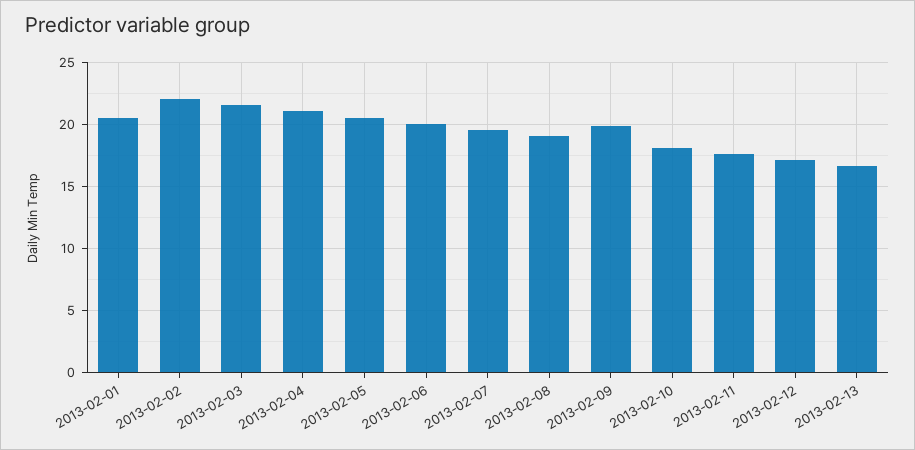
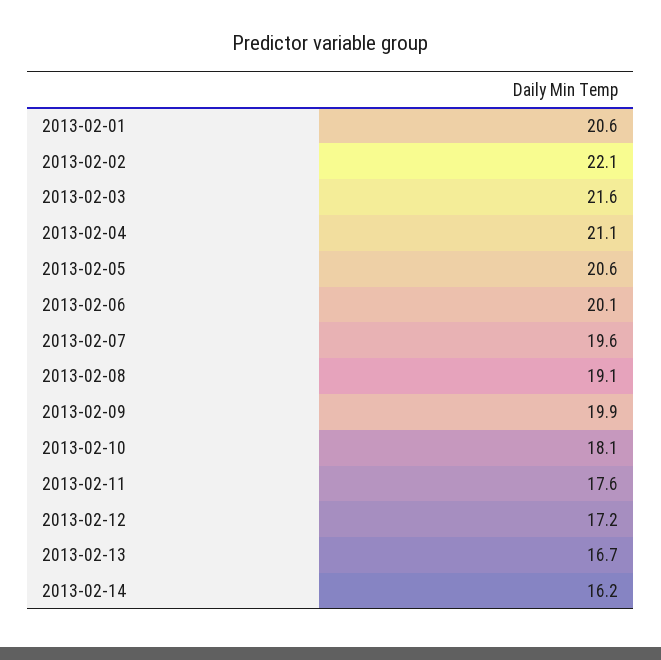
2013-02-14: none -> 16.2

